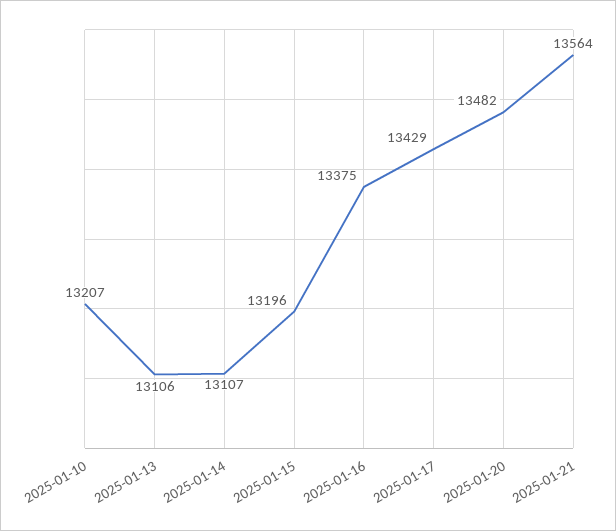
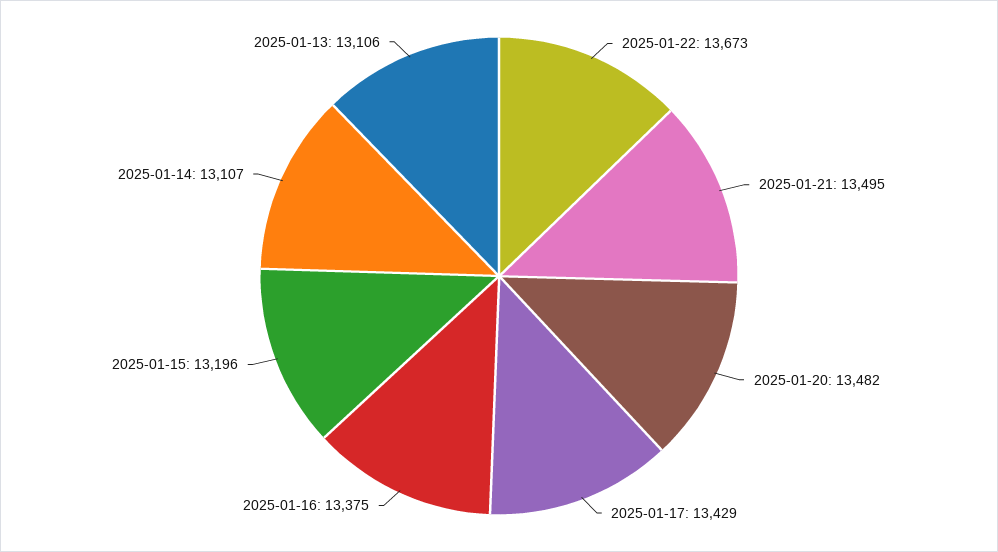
2025-01-10: 13207 -> none
2025-01-21: 13564 -> 13495
2025-01-22: none -> 13673

